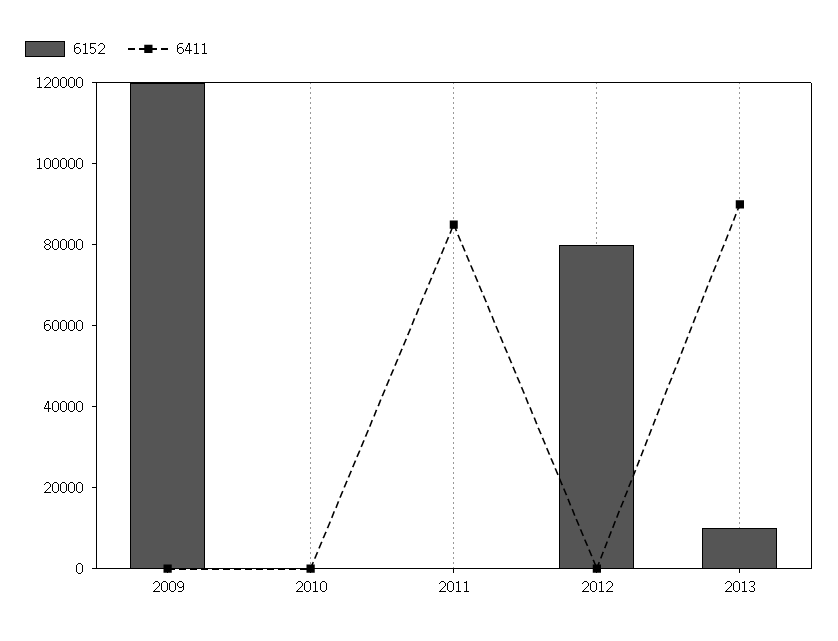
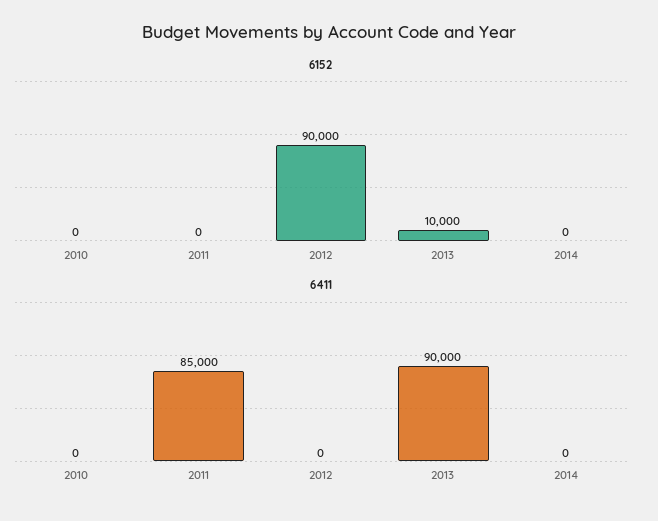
6152, 2009: 120000 -> none
6411, 2009: 0 -> none
6152, 2012: 80000 -> 90000
6152, 2014: none -> 0
6411, 2014: none -> 0

